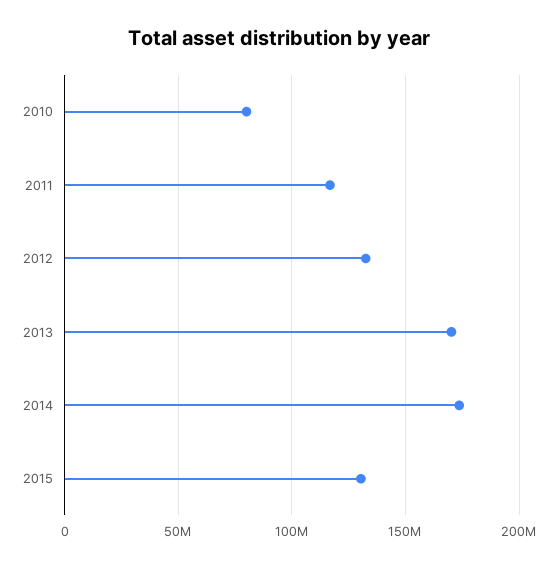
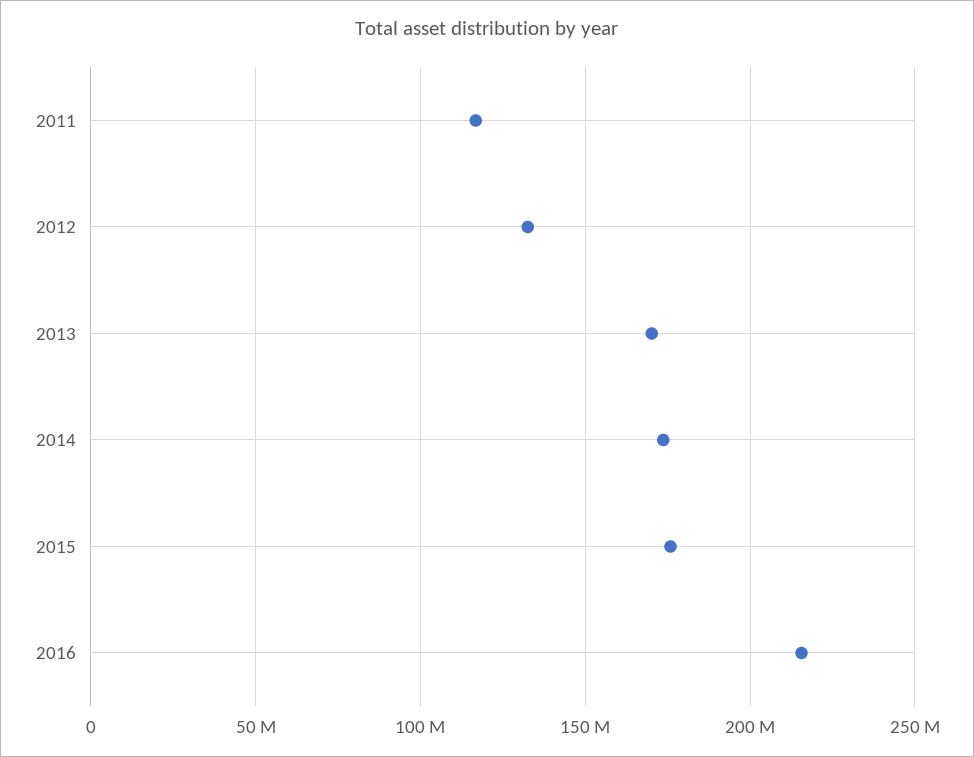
2010: 80000000 -> none
2015: 130000000 -> 175000000
2016: none -> 215000000

